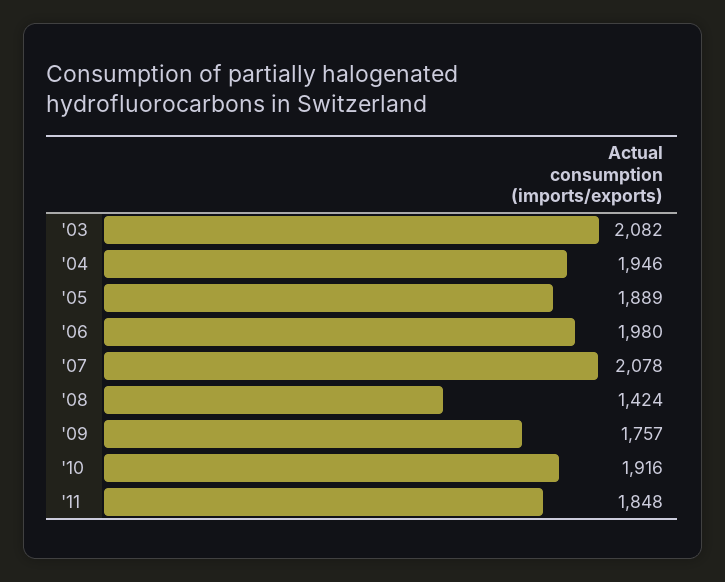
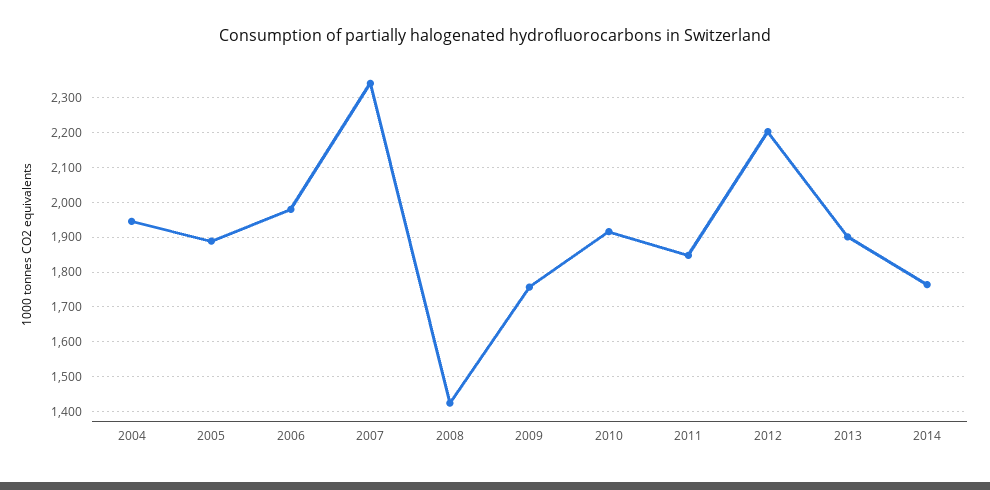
'03: 2082 -> none
'07: 2078 -> 2340
2012: none -> 2200
2013: none -> 1900
2014: none -> 1760

